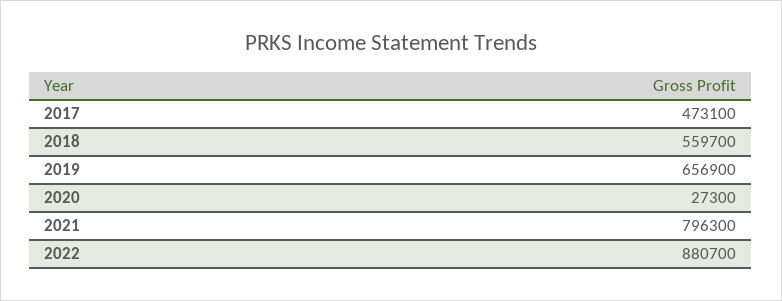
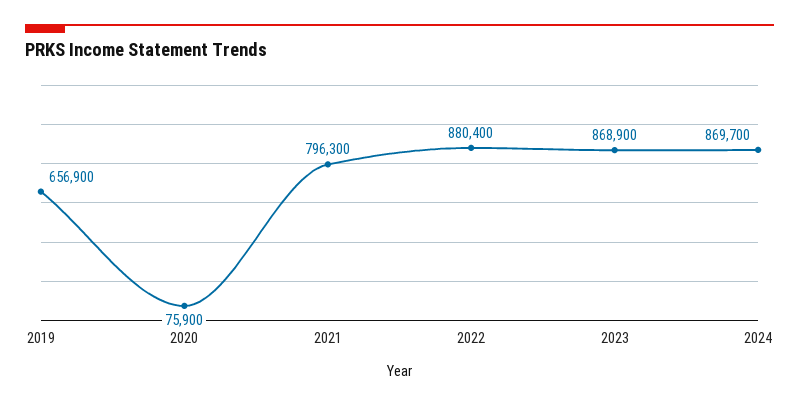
2017: 473100 -> none
2018: 559700 -> none
2020: 27300 -> 75900
2022: 880700 -> 880400
2023: none -> 868900
2024: none -> 869700

